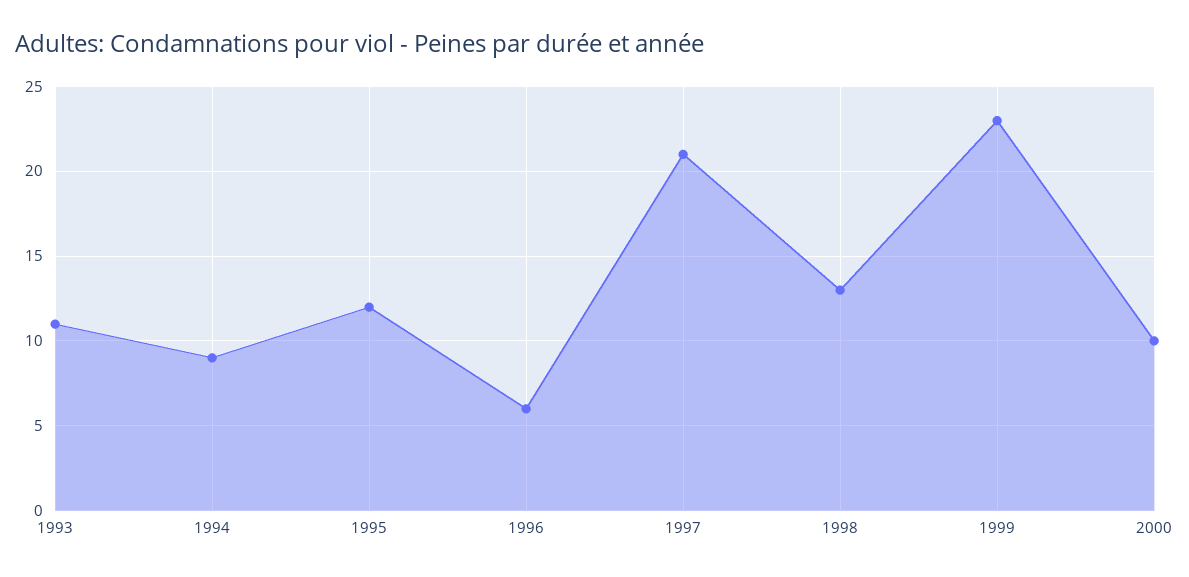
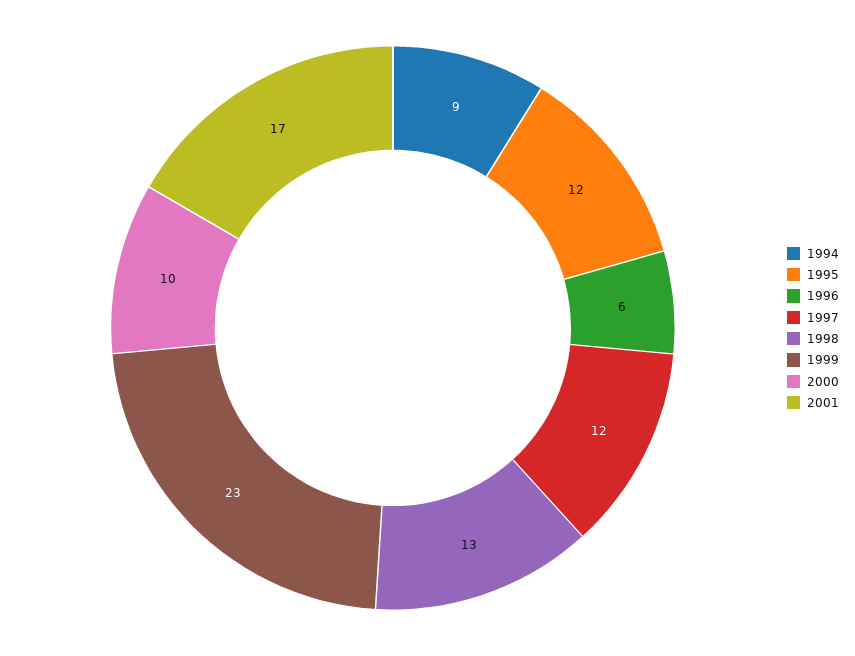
1993: 11 -> none
1997: 21 -> 12
2001: none -> 17

